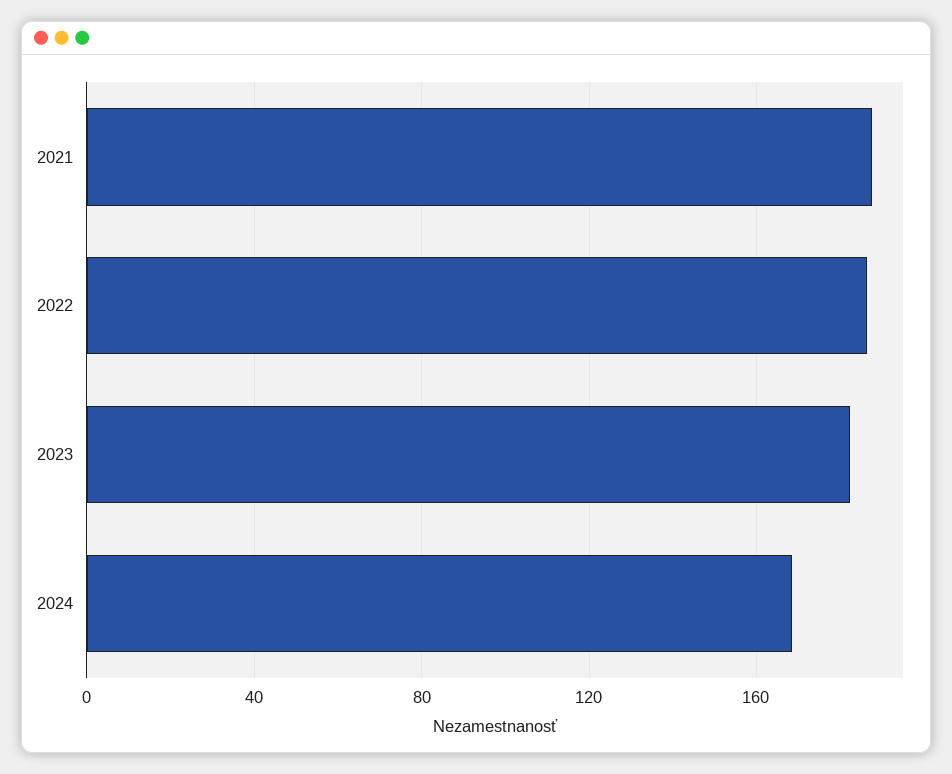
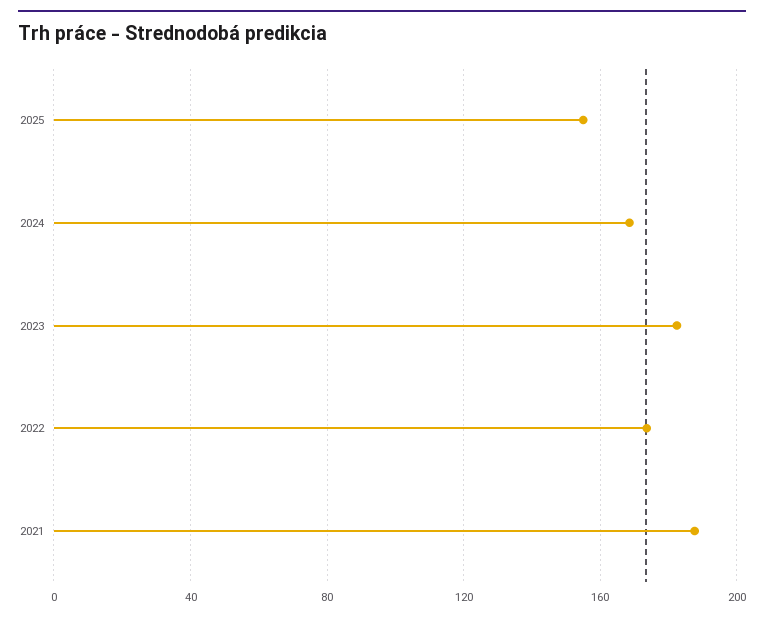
2022: 185 -> 175
2025: none -> 155

